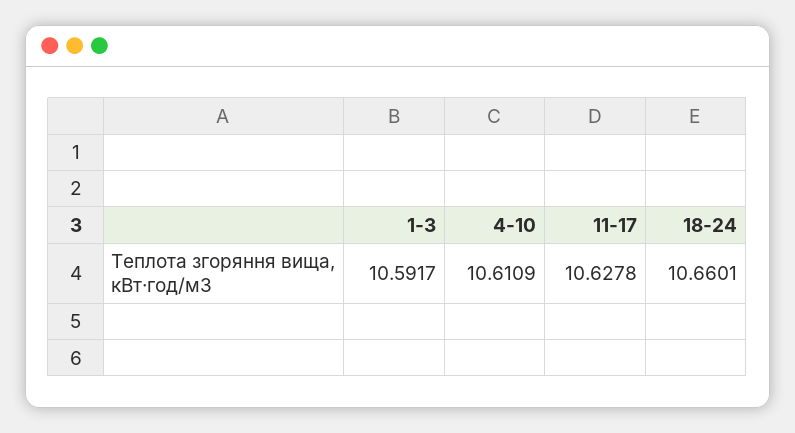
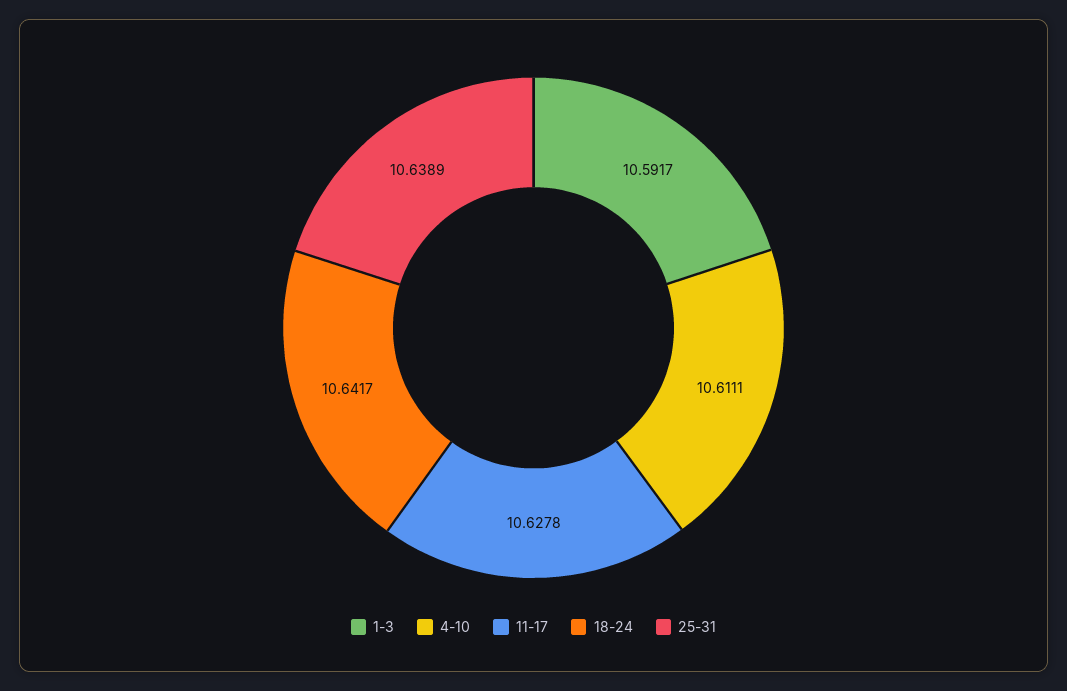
4-10: 10.6109 -> 10.6111
18-24: 10.6601 -> 10.6417
25-31: none -> 10.6389

